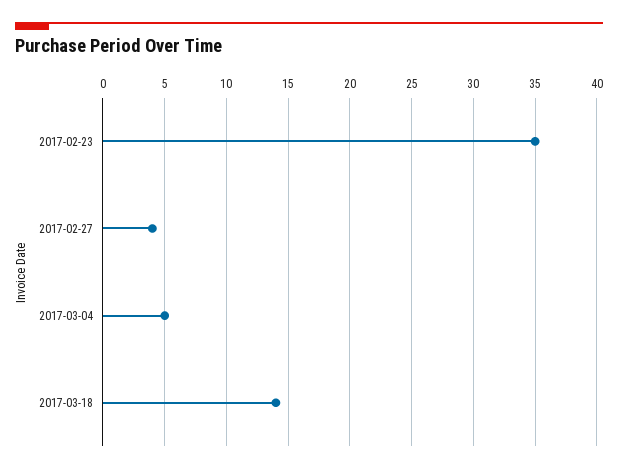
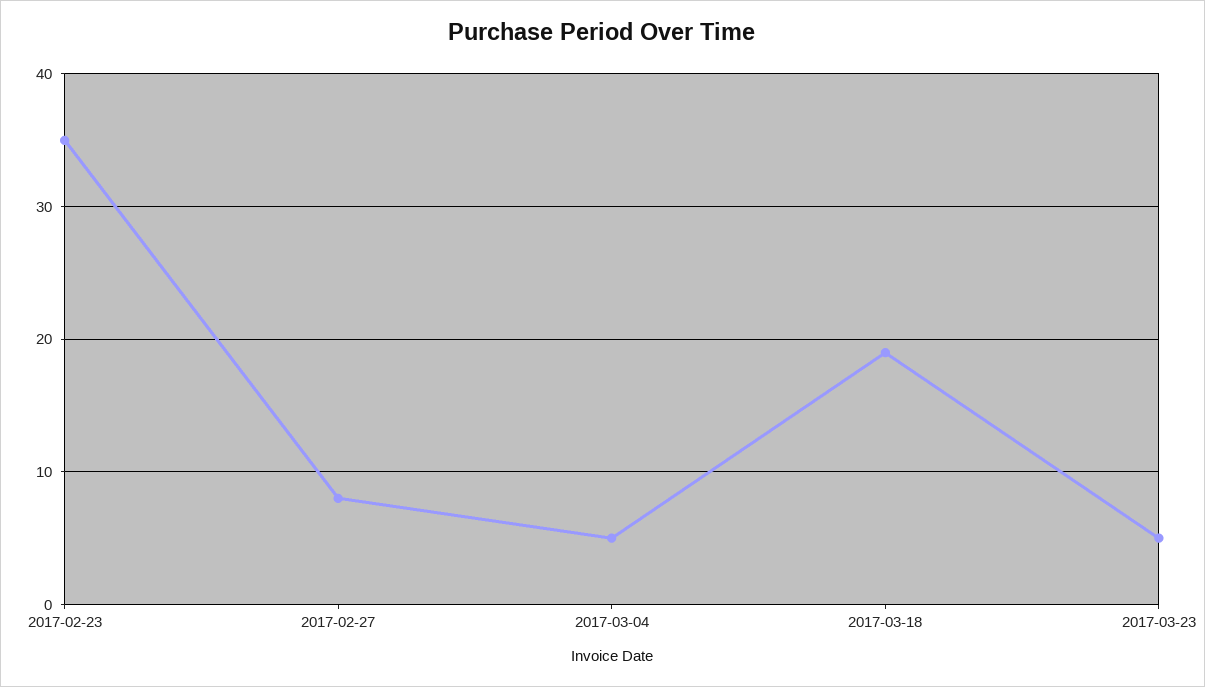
2017-02-27: 4 -> 8
2017-03-18: 14 -> 19
2017-03-23: none -> 5

